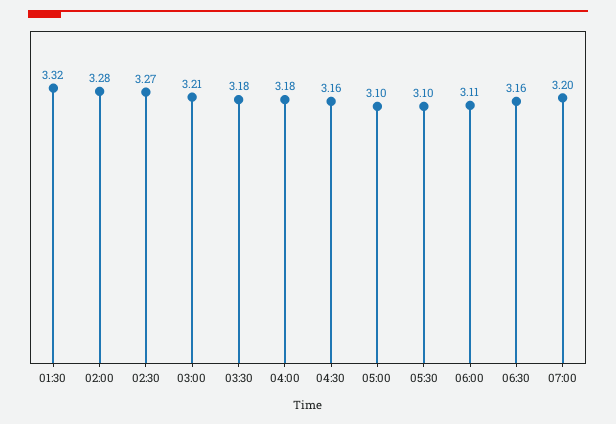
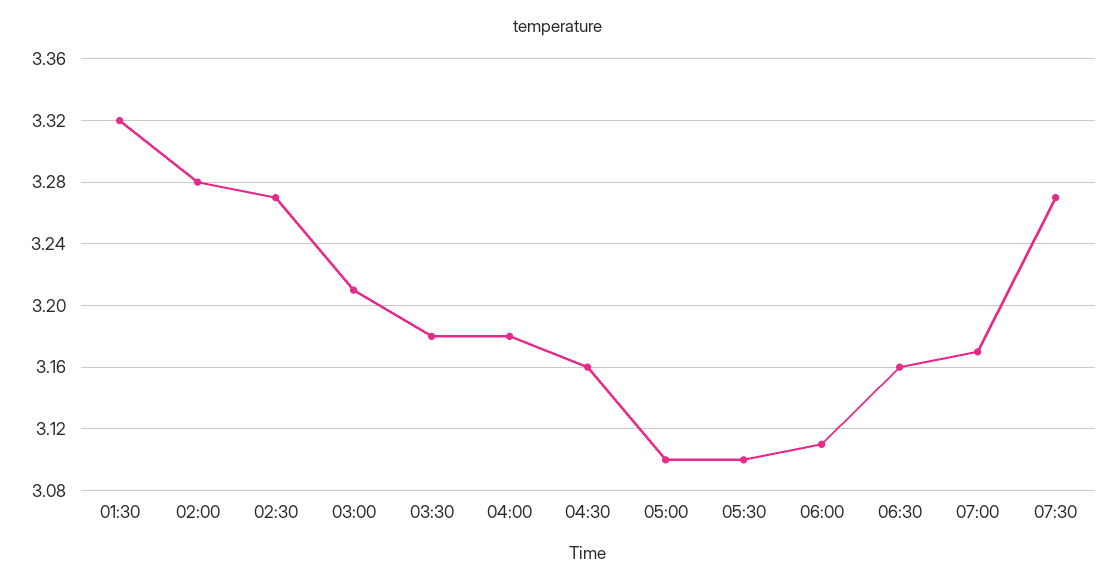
07:00: 3.2 -> 3.17
07:30: none -> 3.27

